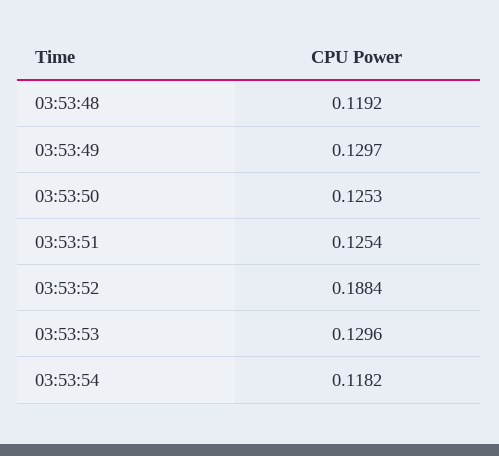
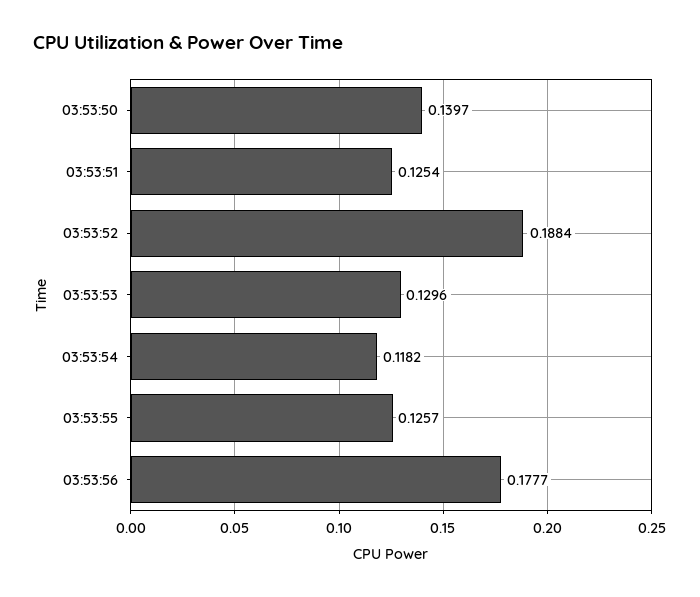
03:53:48: 0.1192 -> none
03:53:49: 0.1297 -> none
03:53:50: 0.1253 -> 0.1397
03:53:55: none -> 0.1257
03:53:56: none -> 0.1777

